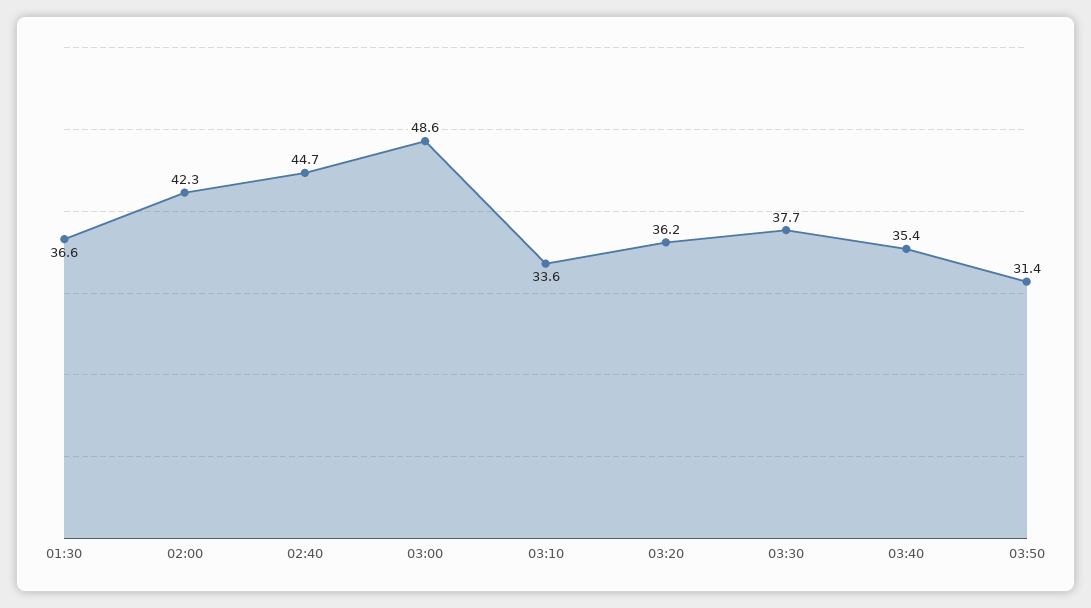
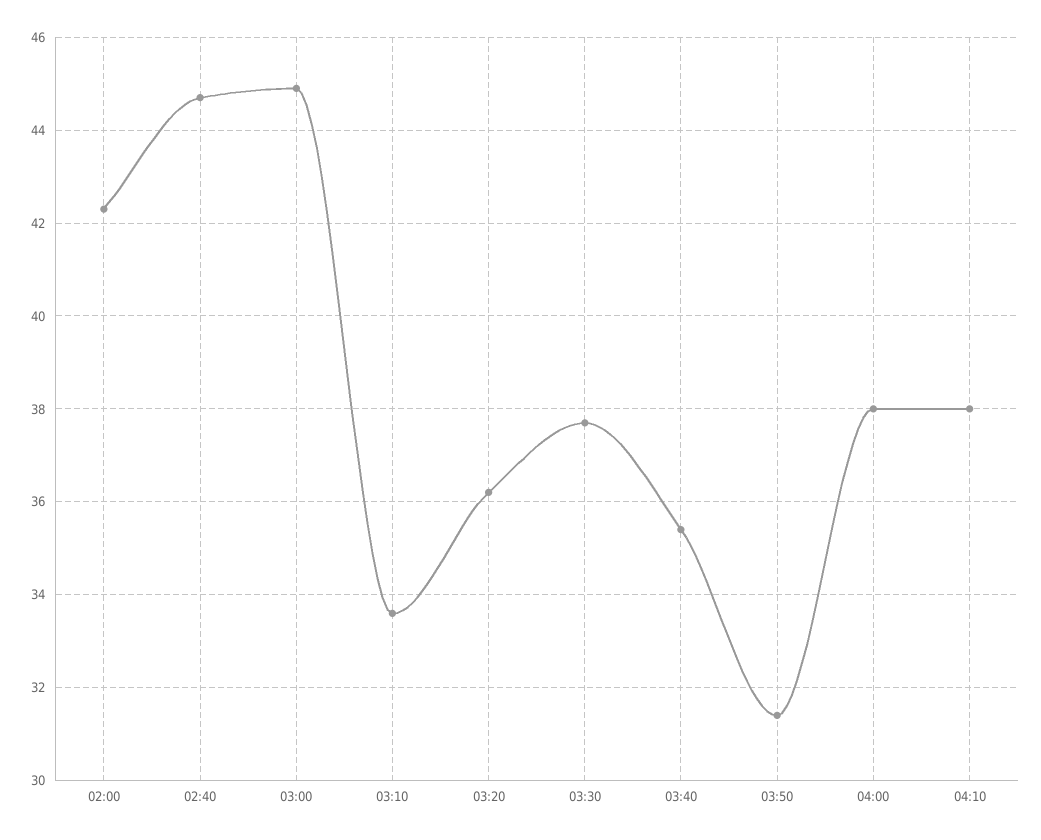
01:30: 36.6 -> none
03:00: 48.6 -> 45
04:00: none -> 38
04:10: none -> 38

